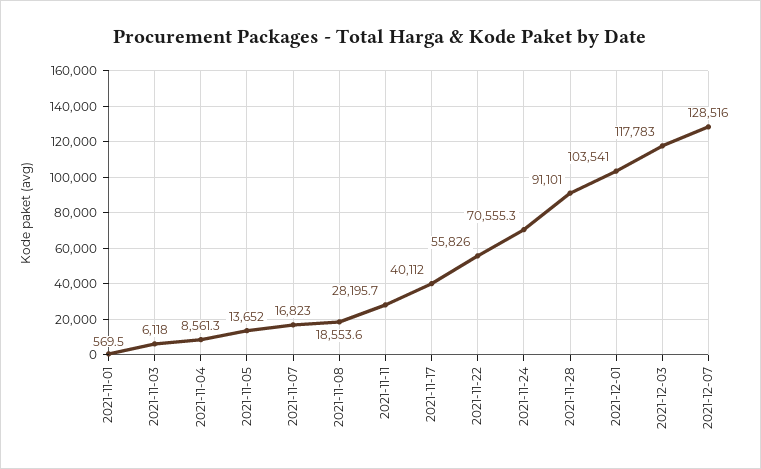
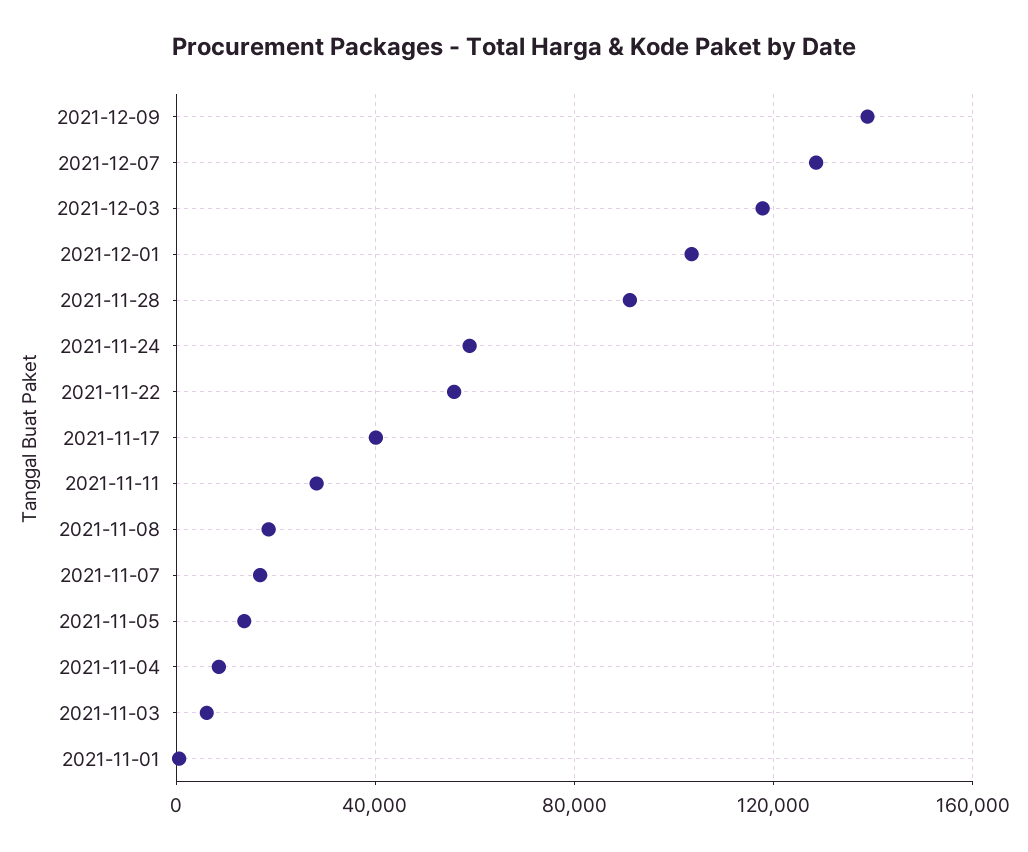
2021-11-24: 70555.3 -> 60000
2021-12-09: none -> 140000

